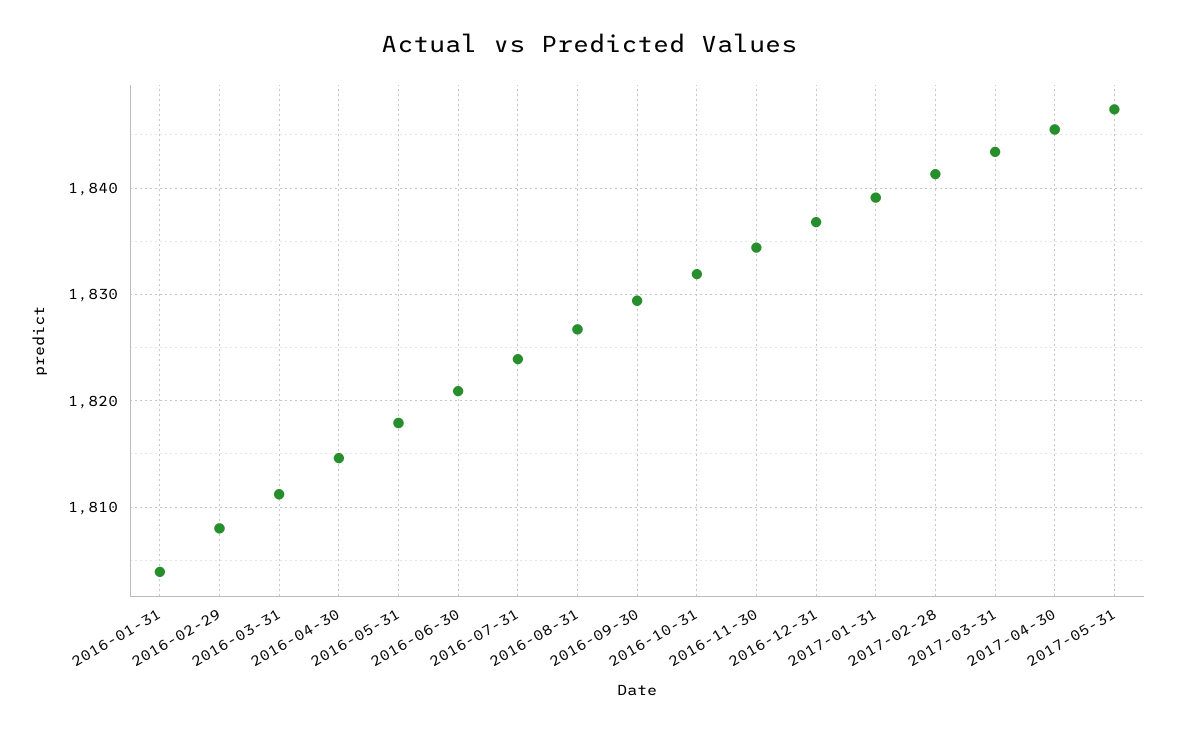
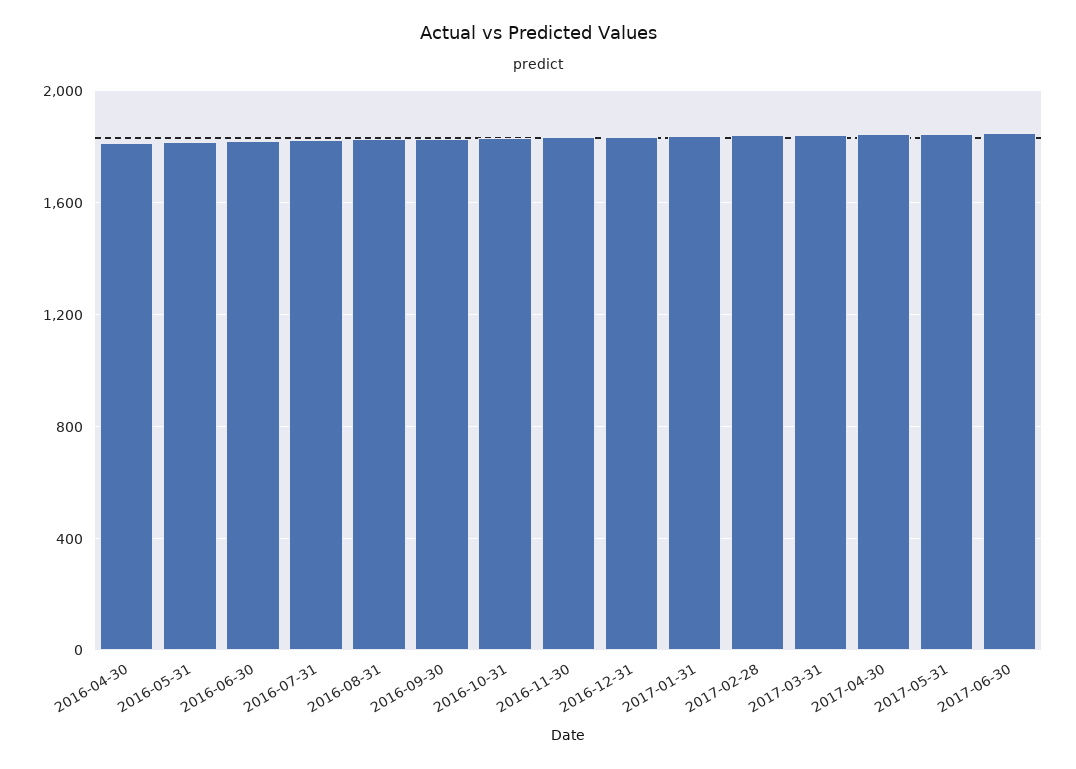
2016-01-31: 1804 -> none
2016-02-29: 1808 -> none
2016-03-31: 1811 -> none
2017-06-30: none -> 1850

